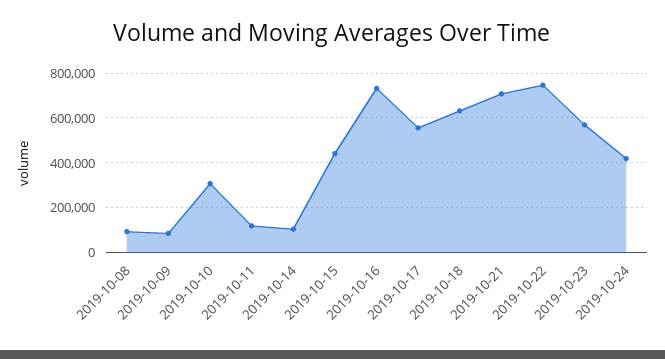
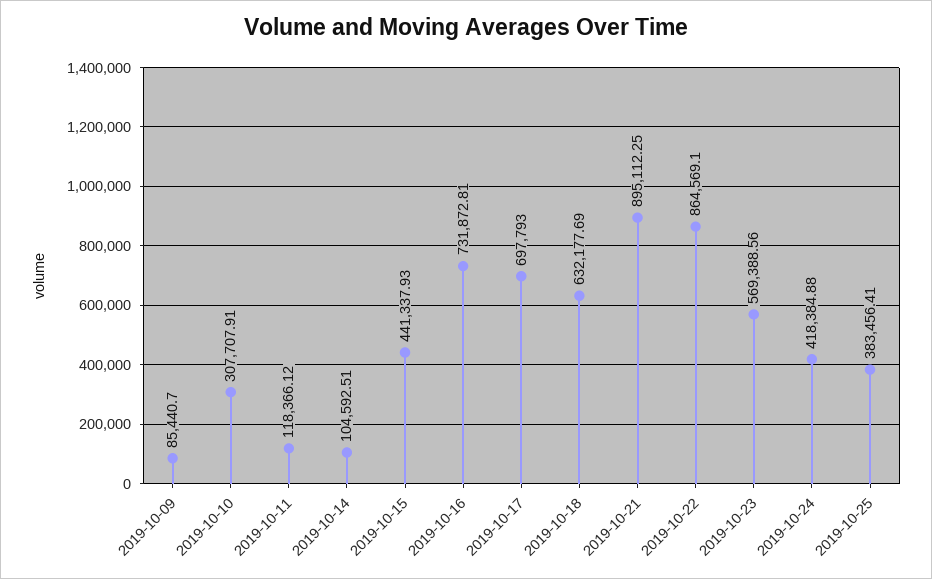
2019-10-08: 100000 -> none
2019-10-17: 550000 -> 697793
2019-10-21: 700000 -> 895112.25
2019-10-22: 750000 -> 864569.1
2019-10-25: none -> 383456.41

